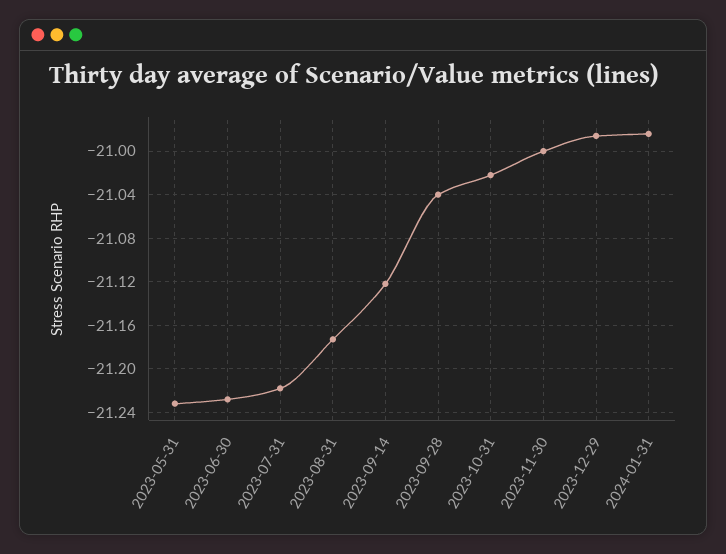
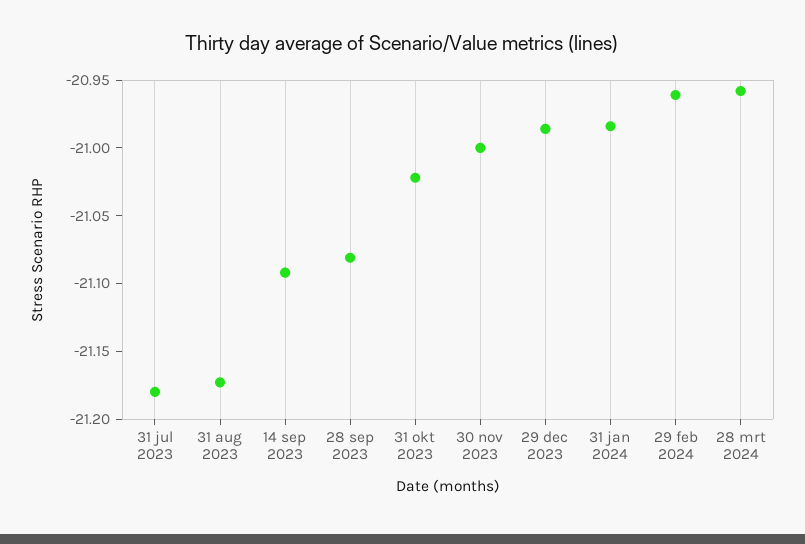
2023-05-31: -21.23 -> none
2023-06-30: -21.23 -> none
2023-07-31: -21.22 -> -21.18
2023-09-14: -21.12 -> -21.09
2023-09-28: -21.04 -> -21.08
29 feb 2024: none -> -20.96
28 mrt 2024: none -> -20.96

